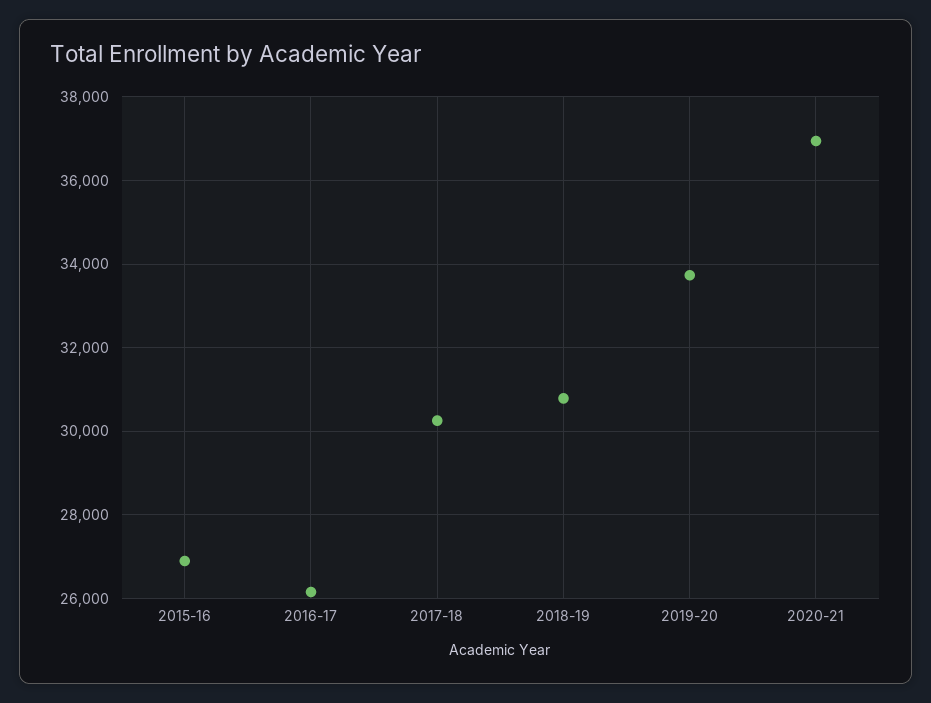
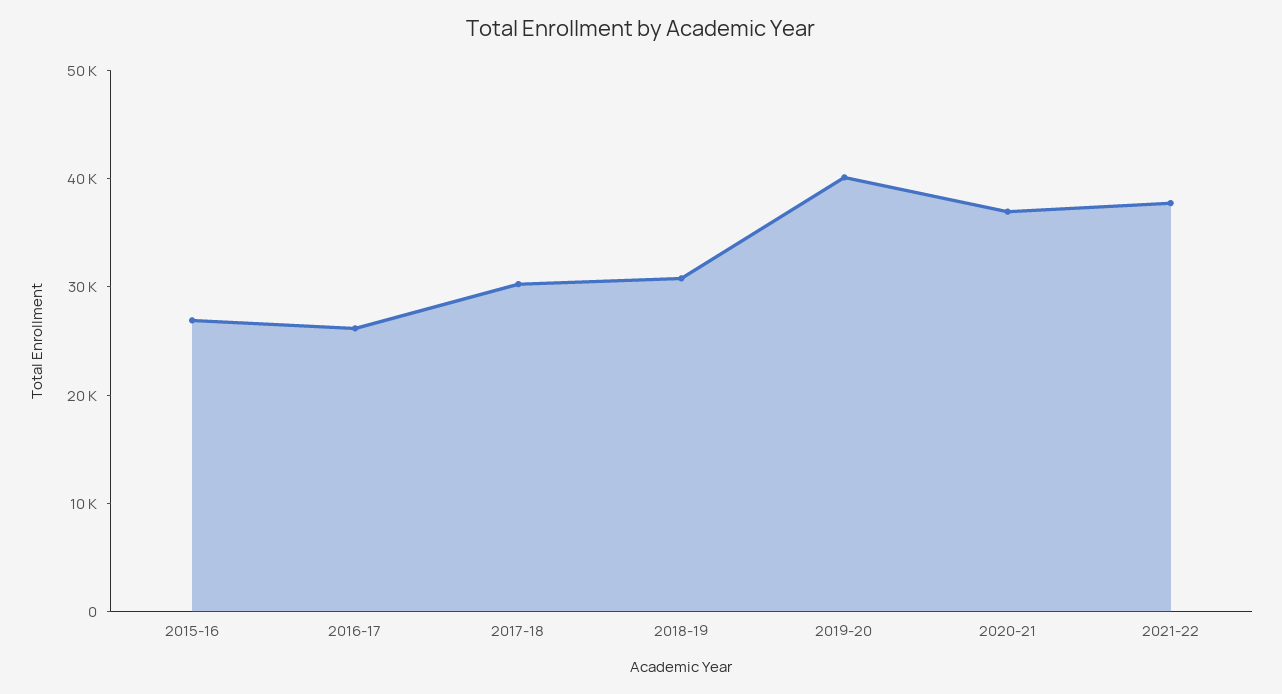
2019-20: 33800 -> 40000
2021-22: none -> 38000

